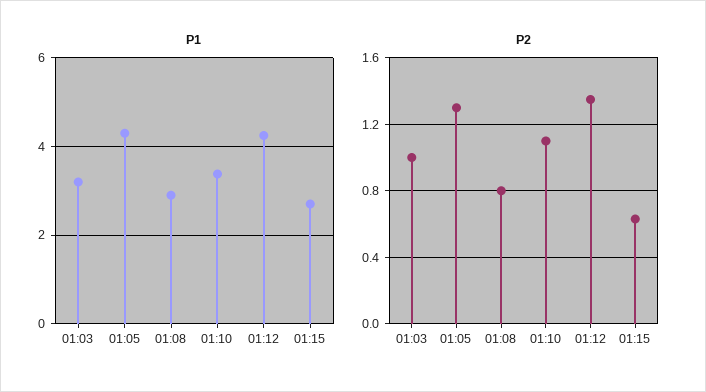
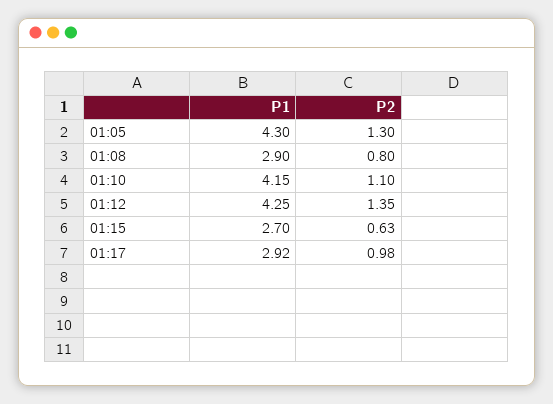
P1, 01:03: 3.2 -> none
P1, 01:10: 3.4 -> 4.15
P2, 01:03: 1 -> none
P1, 01:17: none -> 2.92
P2, 01:17: none -> 0.98

